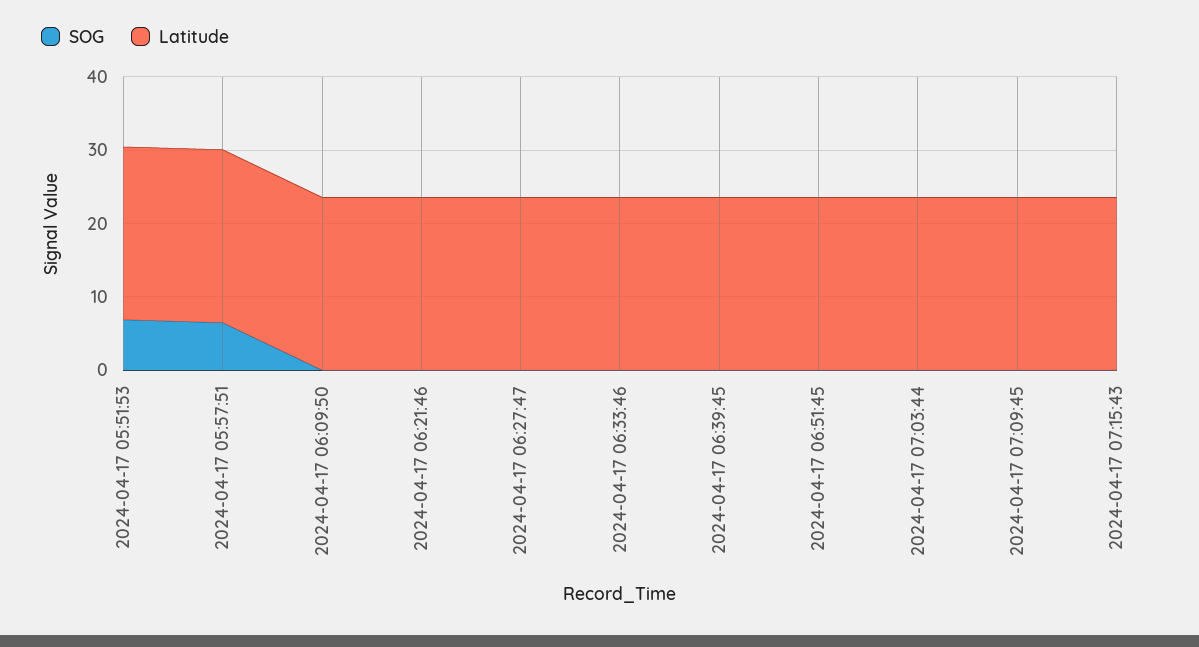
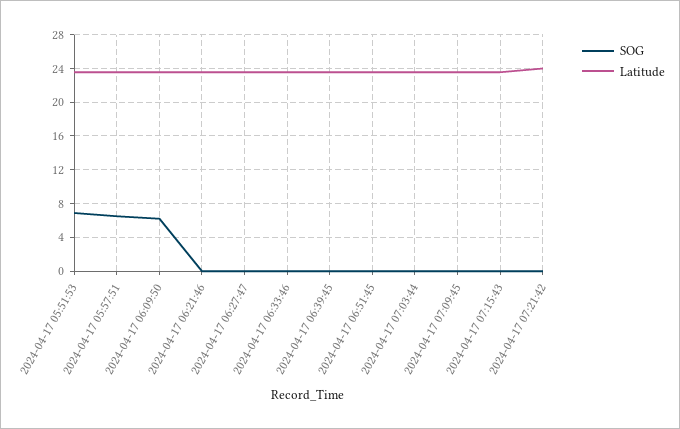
SOG, 2024-04-17 06:09:50: 0 -> 6
SOG, 2024-04-17 07:21:42: none -> 0
Latitude, 2024-04-17 07:21:42: none -> 24

